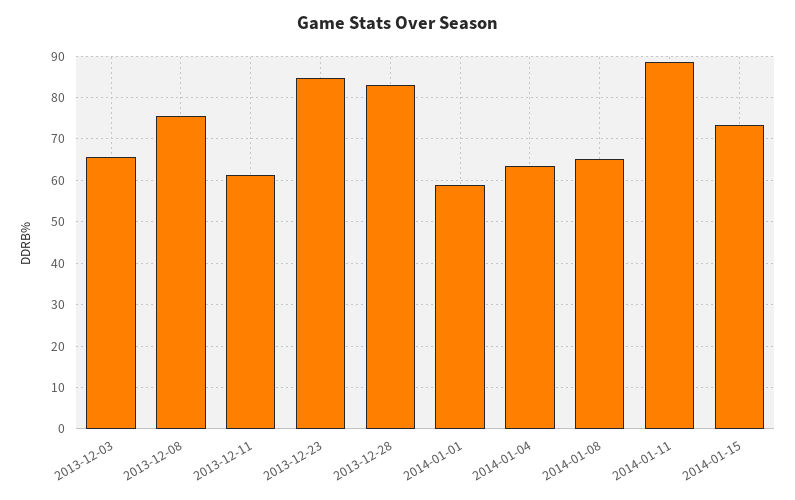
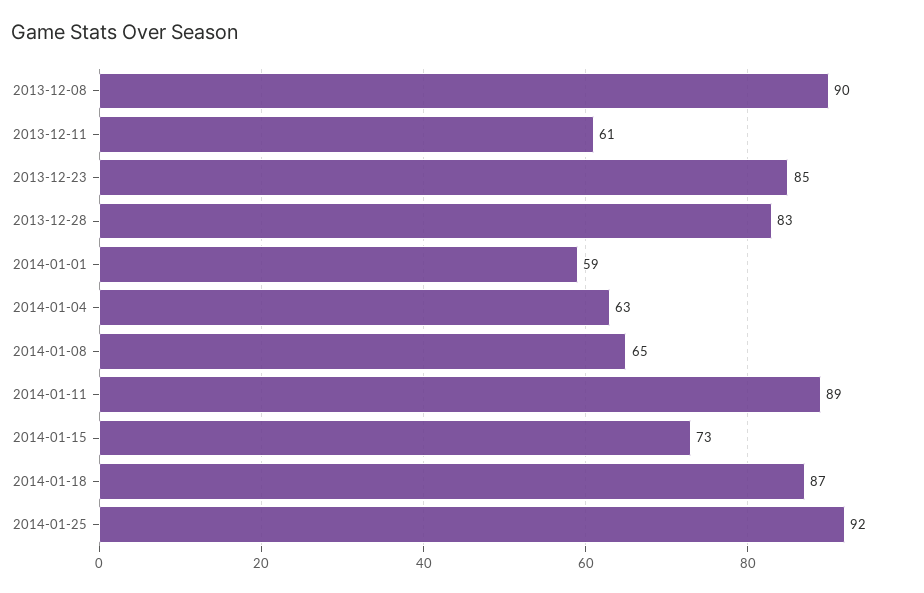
2013-12-03: 66 -> none
2013-12-08: 76 -> 90
2014-01-18: none -> 87
2014-01-25: none -> 92

